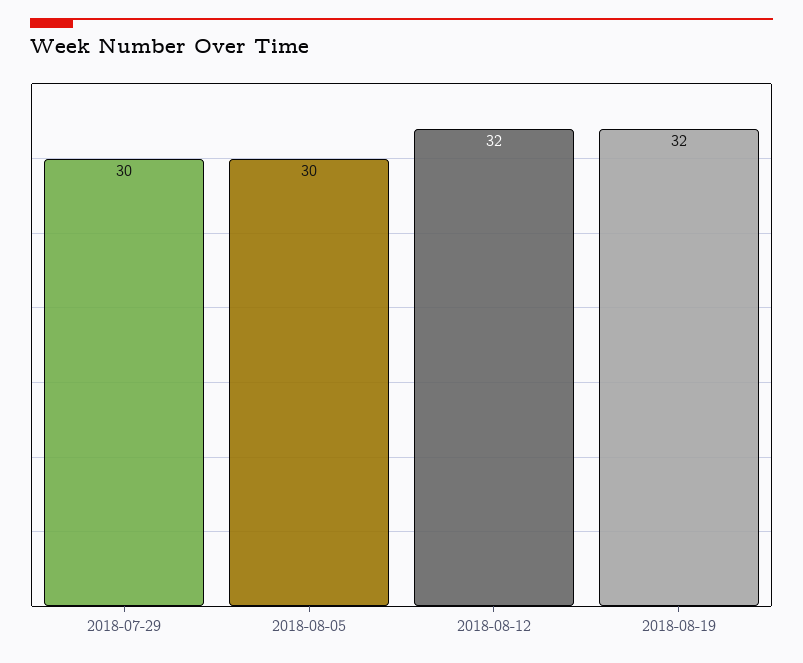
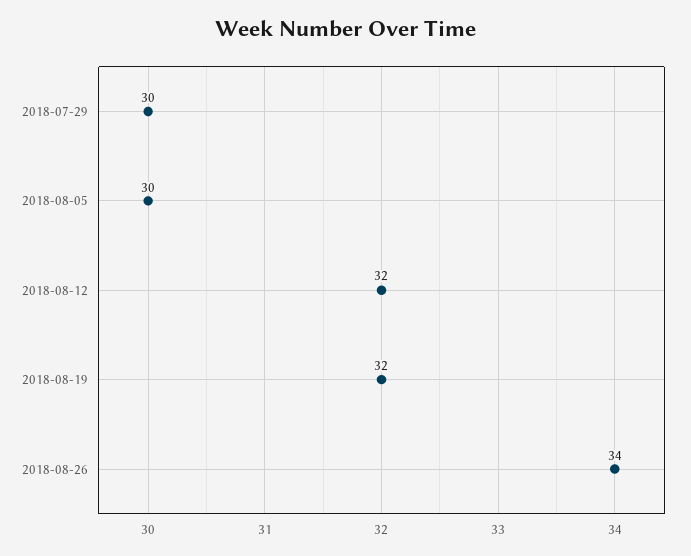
2018-08-26: none -> 34

